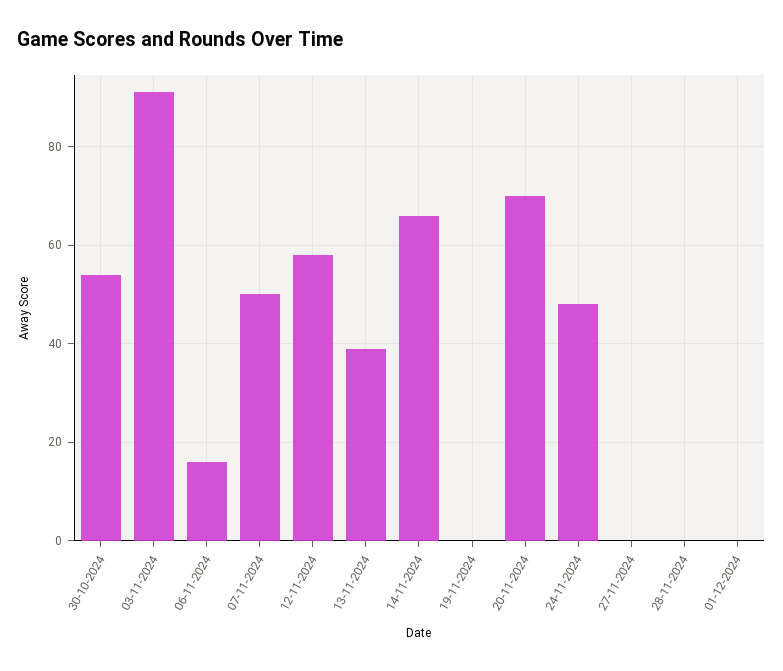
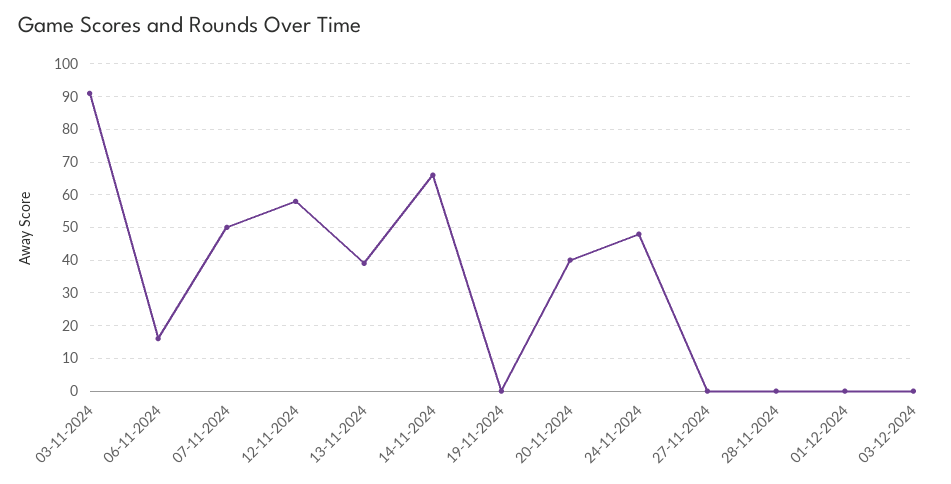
30-10-2024: 55 -> none
20-11-2024: 70 -> 40
03-12-2024: none -> 0

